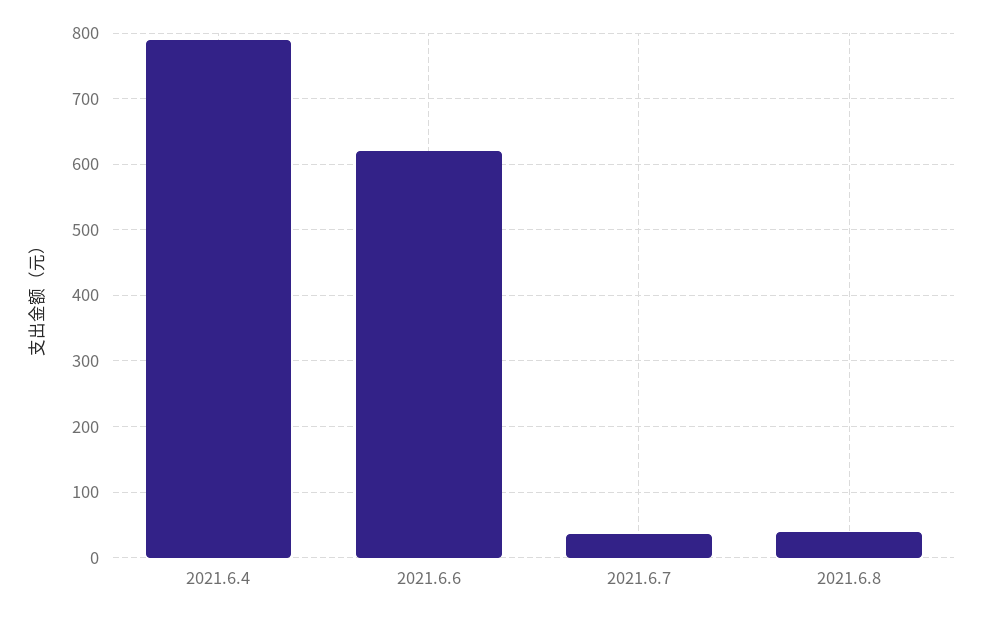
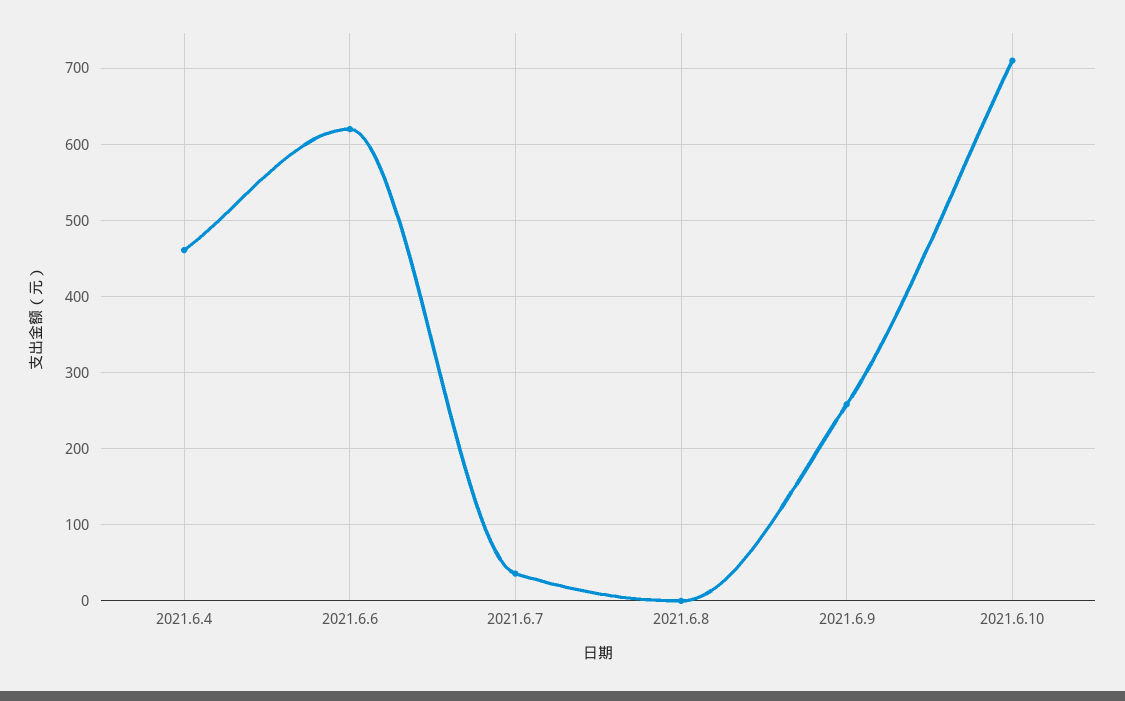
2021.6.4: 790 -> 460
2021.6.8: 40 -> 0
2021.6.9: none -> 260
2021.6.10: none -> 710

